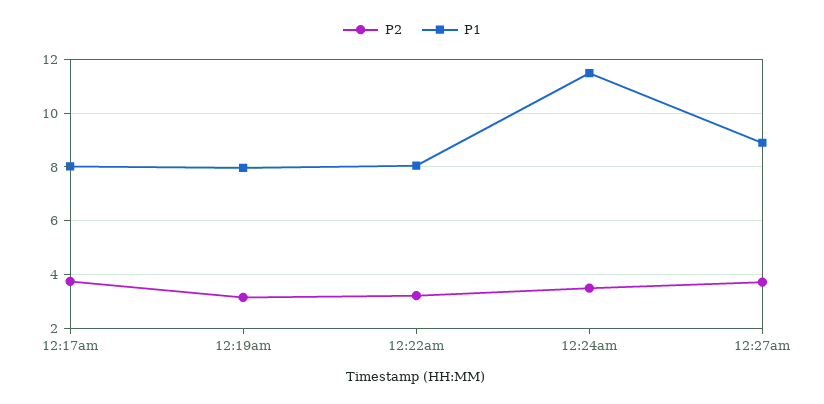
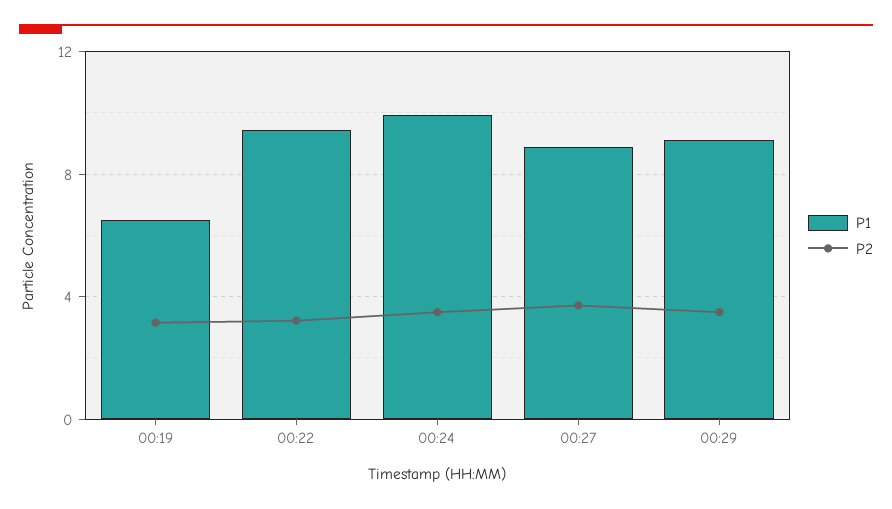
P2, 12:17am: 3.75 -> none
P1, 12:17am: 8 -> none
P1, 12:19am: 8 -> 6.5
P1, 12:22am: 8 -> 9.5
P1, 12:24am: 11.5 -> 10
P1, 00:29: none -> 9
P2, 00:29: none -> 3.5

